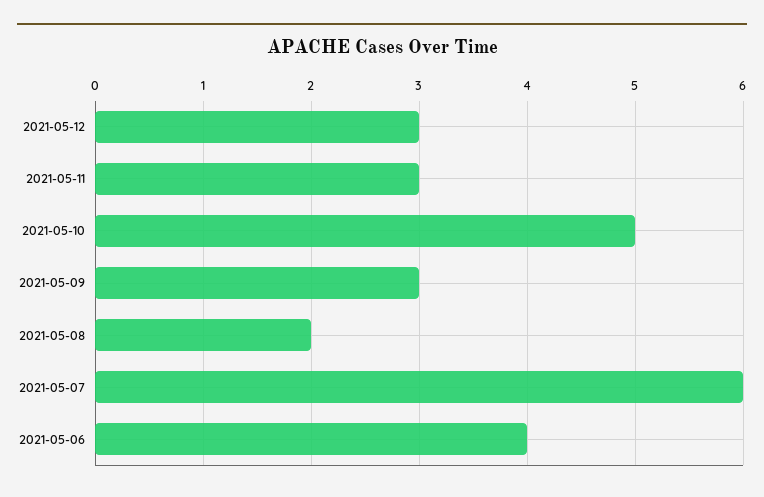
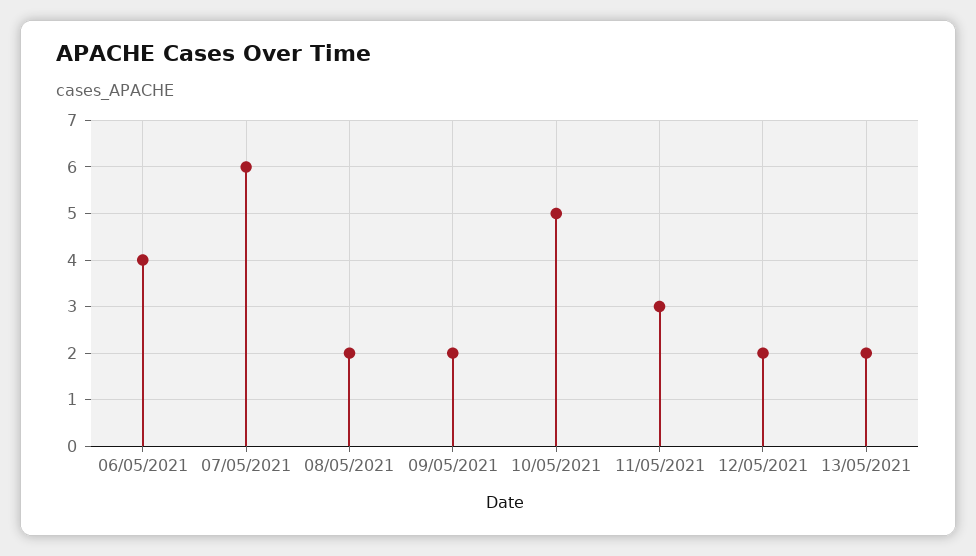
2021-05-12: 3 -> 2
2021-05-09: 3 -> 2
13/05/2021: none -> 2

